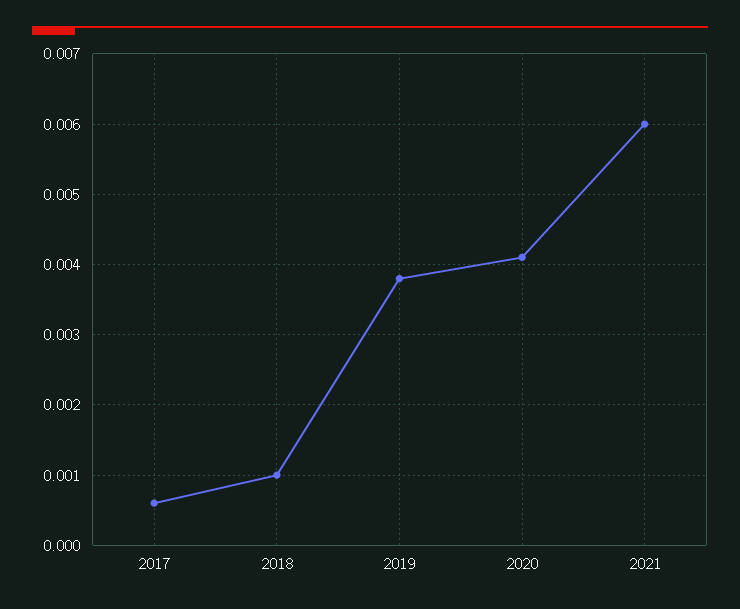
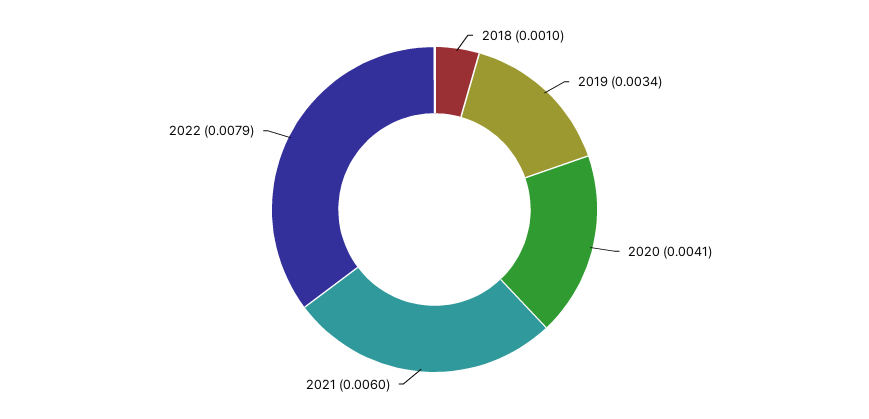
2017: 0.0006 -> none
2019: 0.0038 -> 0.0034
2022: none -> 0.0079

